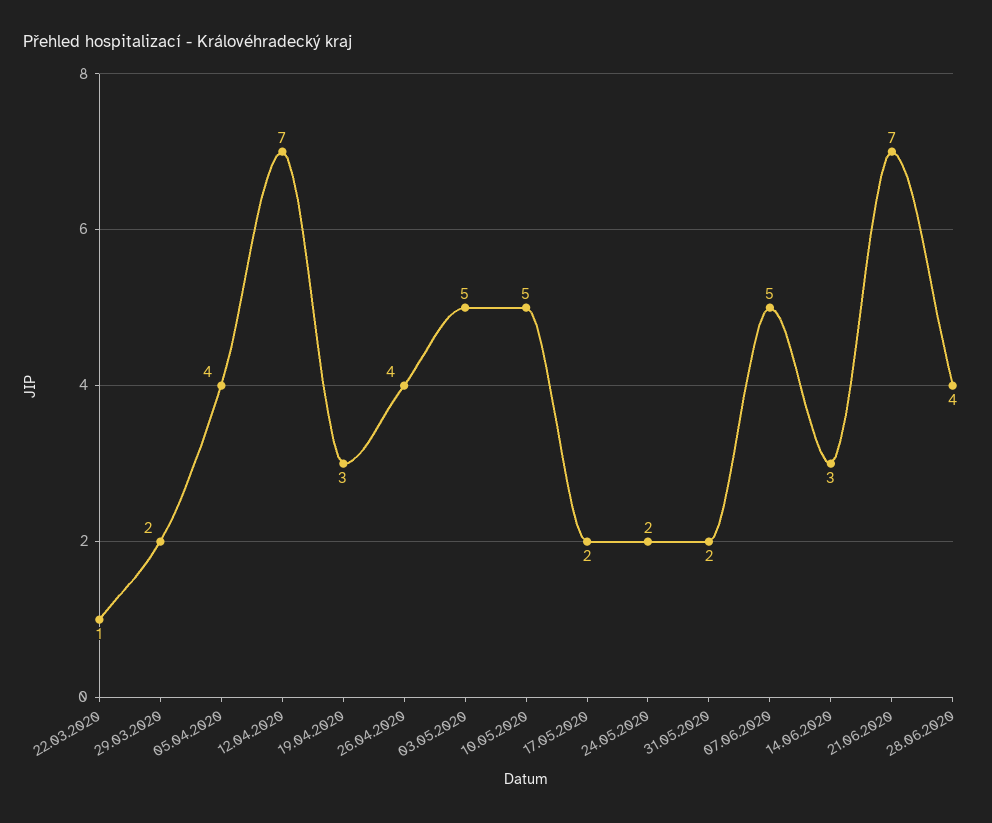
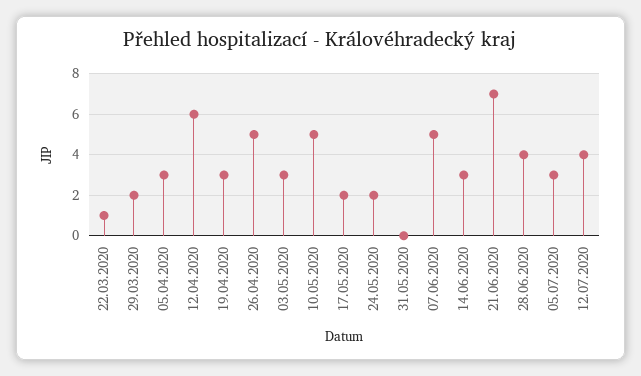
05.04.2020: 4 -> 3
12.04.2020: 7 -> 6
26.04.2020: 4 -> 5
03.05.2020: 5 -> 3
31.05.2020: 2 -> 0
05.07.2020: none -> 3
12.07.2020: none -> 4

